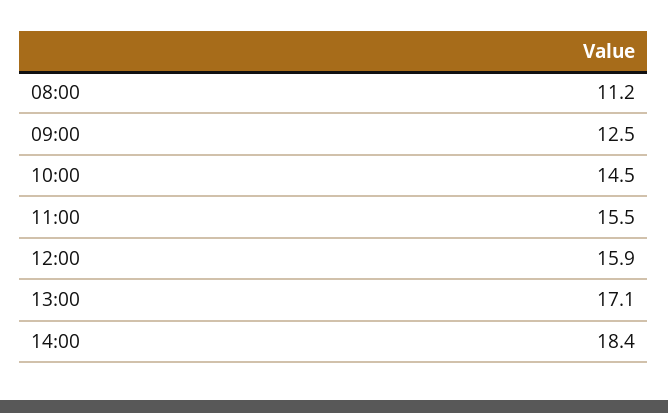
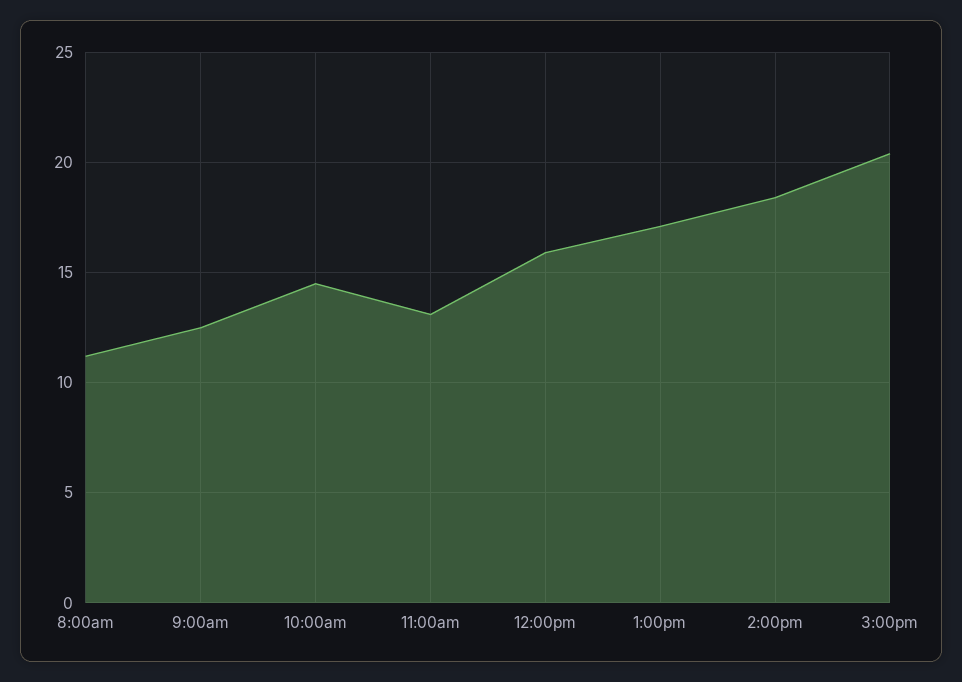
11:00: 15.5 -> 13
3:00pm: none -> 20.5

